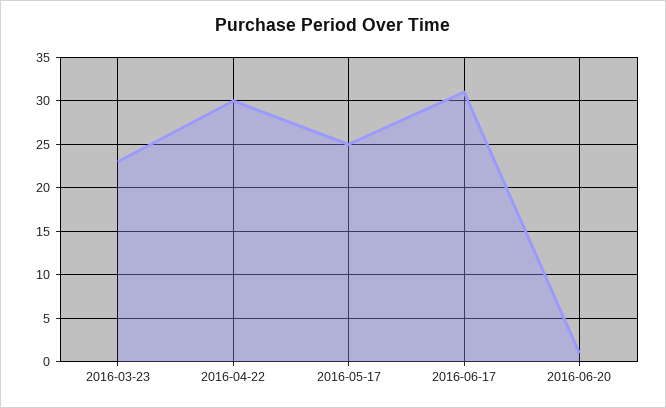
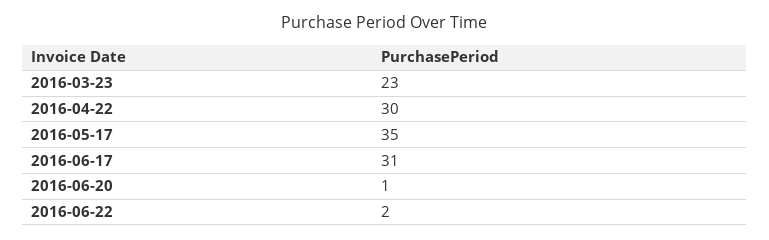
2016-05-17: 25 -> 35
2016-06-22: none -> 2

